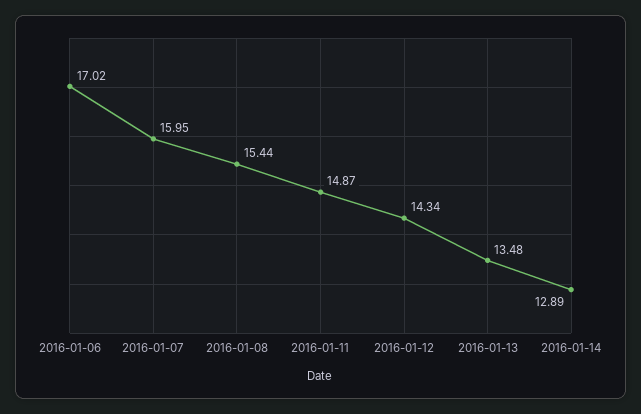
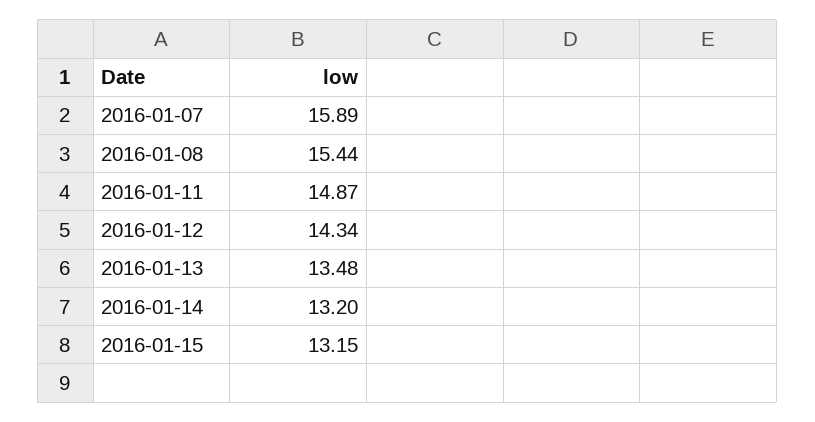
2016-01-06: 17.02 -> none
2016-01-07: 15.95 -> 15.89
2016-01-14: 12.89 -> 13.2
2016-01-15: none -> 13.15

